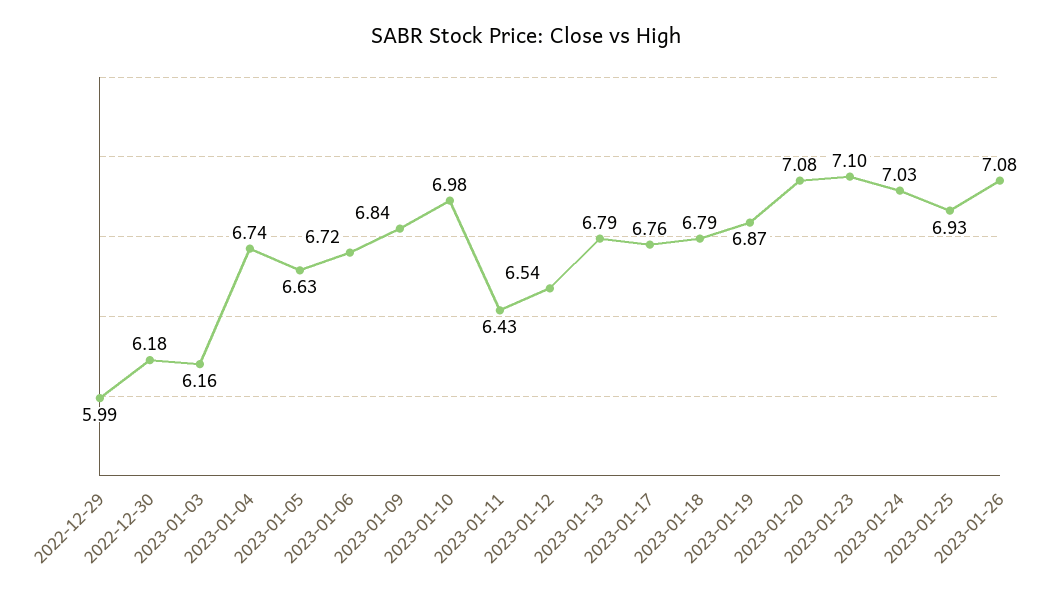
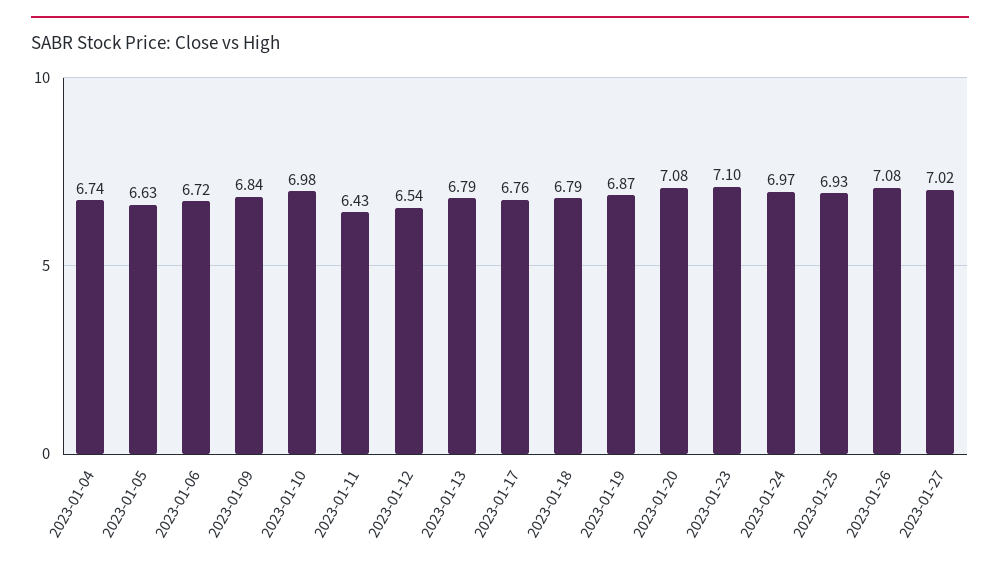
2022-12-29: 5.99 -> none
2022-12-30: 6.18 -> none
2023-01-03: 6.16 -> none
2023-01-24: 7.03 -> 6.97
2023-01-27: none -> 7.02

